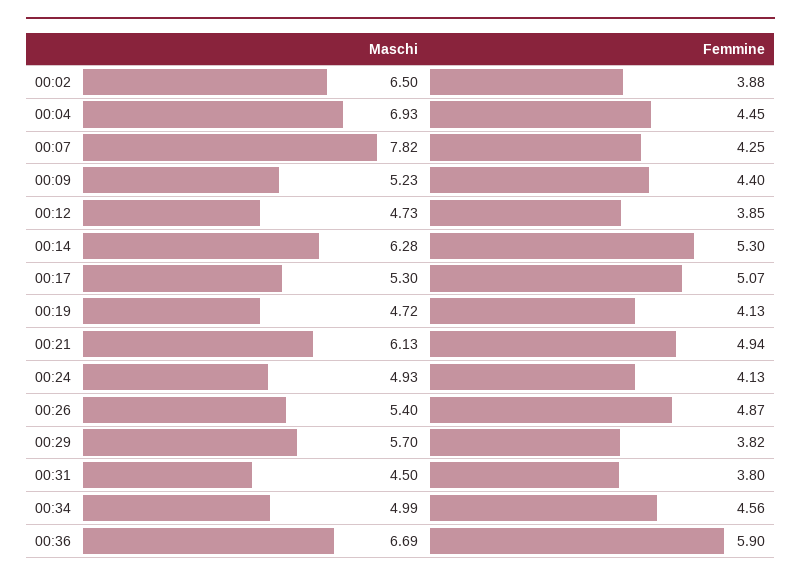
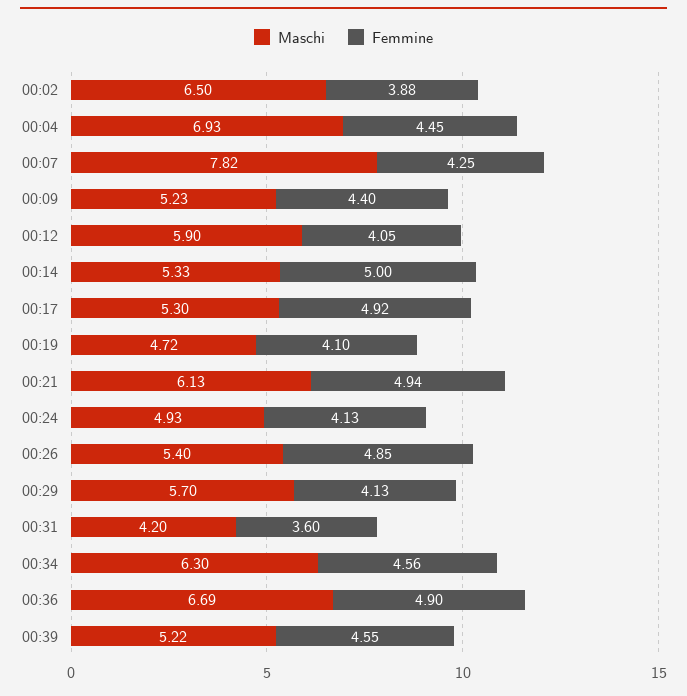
Maschi, 00:12: 4.73 -> 5.9
Femmine, 00:12: 3.85 -> 4.05
Maschi, 00:14: 6.28 -> 5.33
Femmine, 00:14: 5.3 -> 5
Femmine, 00:17: 5.07 -> 4.92
Femmine, 00:19: 4.13 -> 4.1
Femmine, 00:26: 4.87 -> 4.85
Femmine, 00:29: 3.82 -> 4.13
Maschi, 00:31: 4.5 -> 4.2
Femmine, 00:31: 3.8 -> 3.6
Maschi, 00:34: 4.99 -> 6.3
Femmine, 00:36: 5.9 -> 4.9
Maschi, 00:39: none -> 5.22
Femmine, 00:39: none -> 4.55

